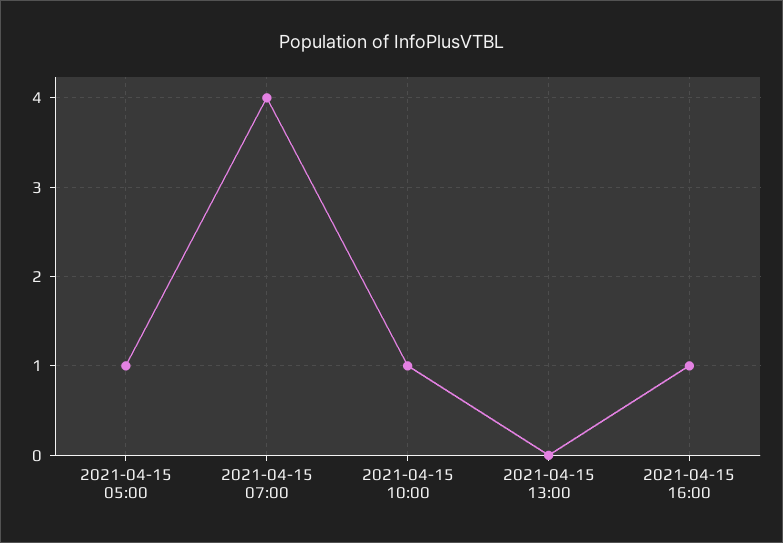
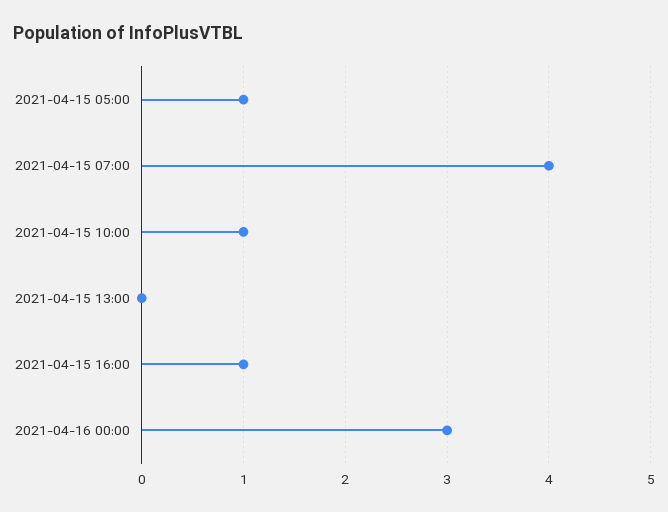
2021-04-16 00:00: none -> 3

